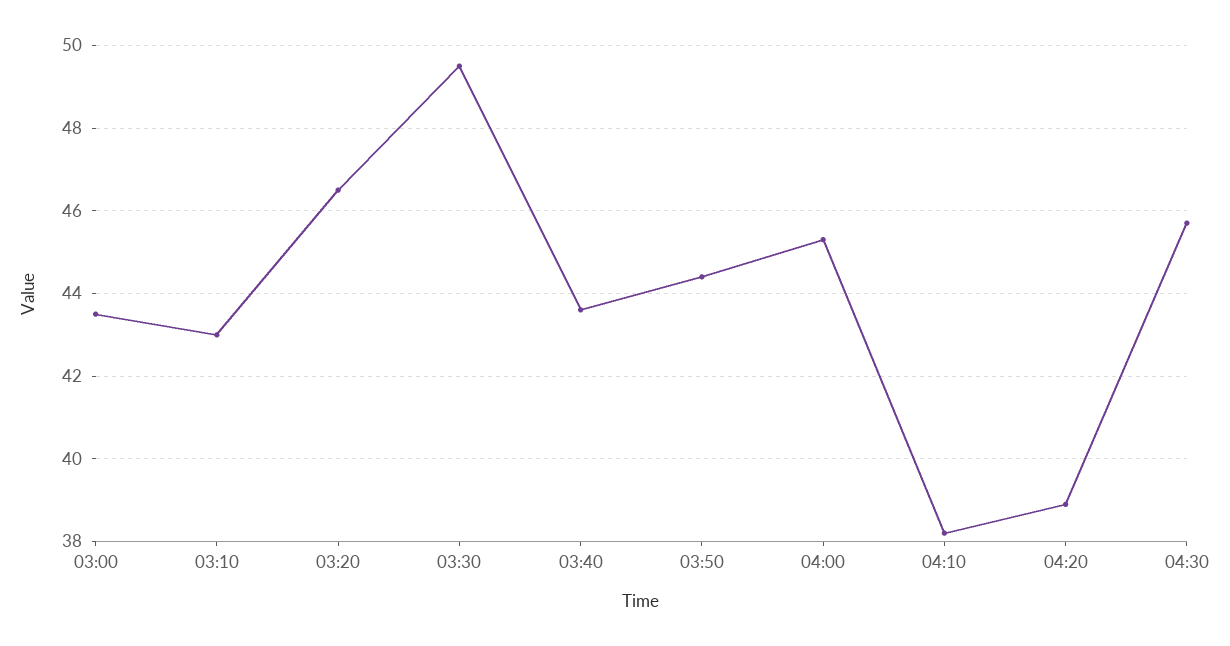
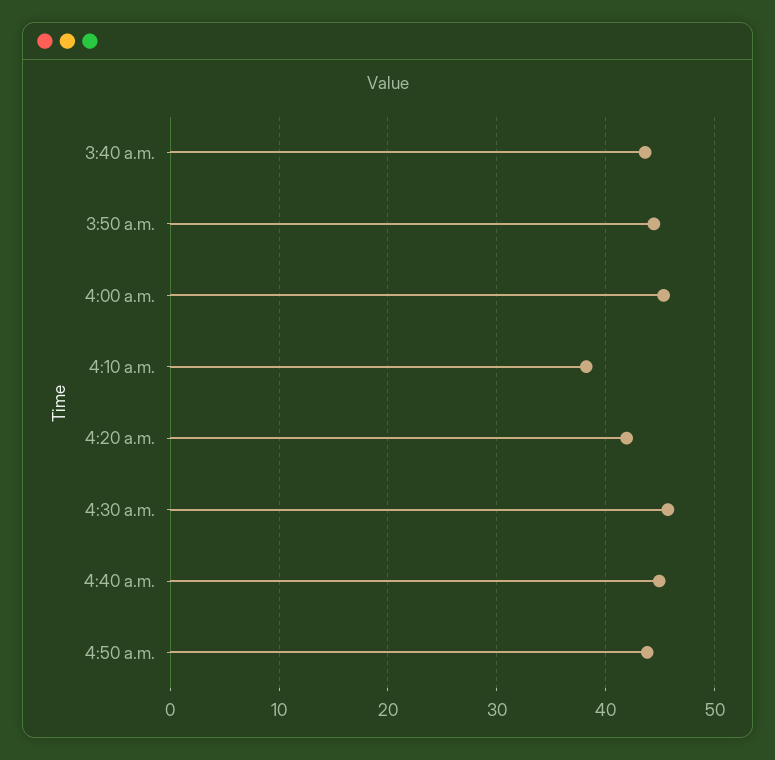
03:00: 43.5 -> none
03:10: 43 -> none
03:20: 46.5 -> none
03:30: 49.5 -> none
04:20: 39 -> 42
4:40 a.m.: none -> 45
4:50 a.m.: none -> 44

